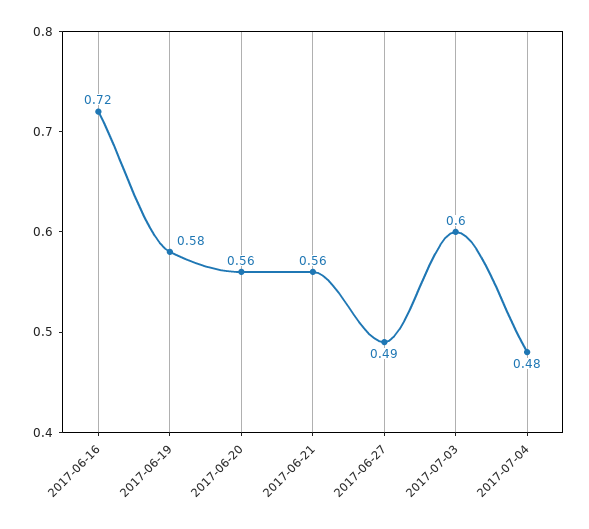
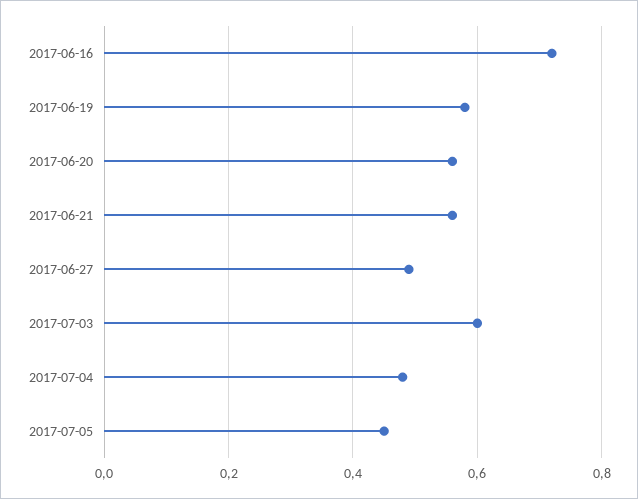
2017-07-05: none -> 0.45

